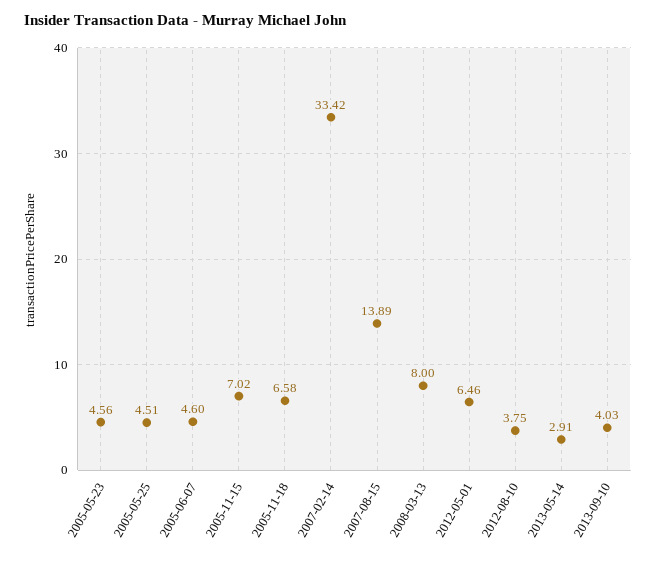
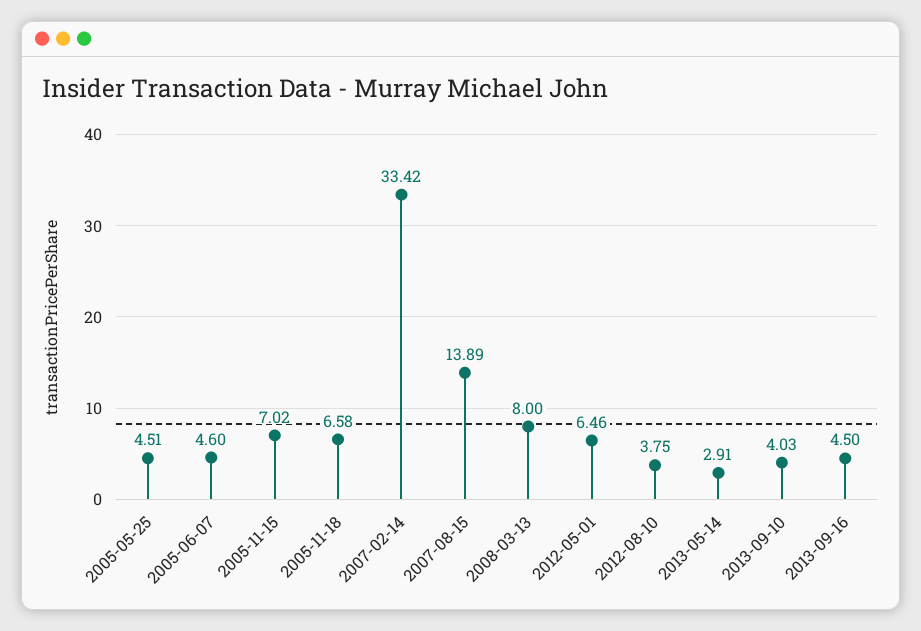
2005-05-23: 4.56 -> none
2013-09-16: none -> 4.5

